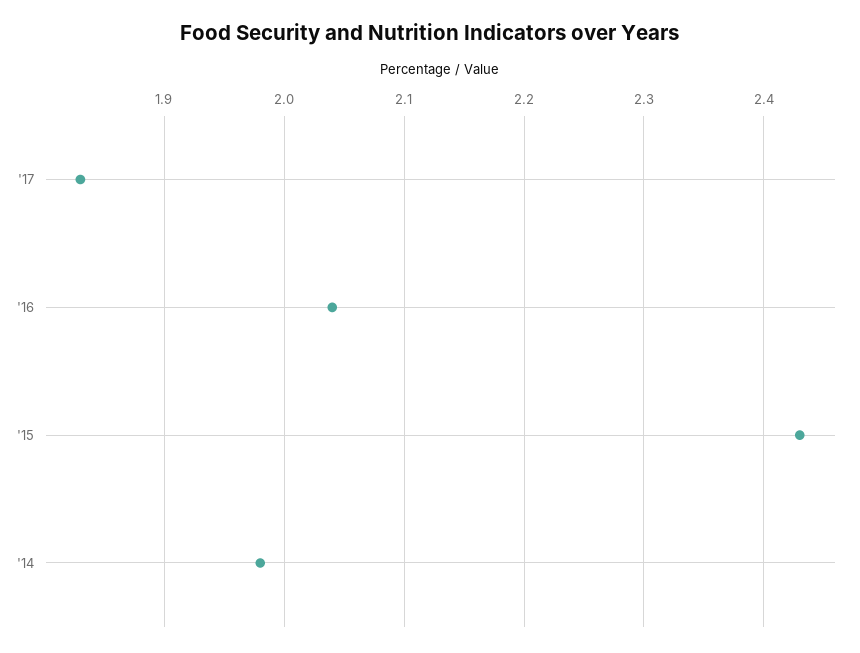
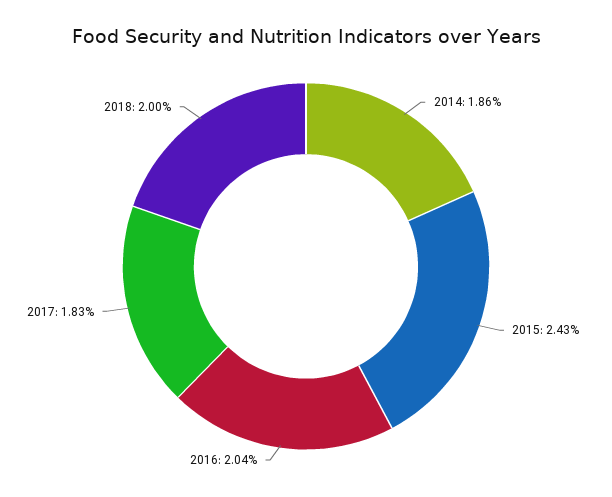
'14: 1.98 -> 1.86
2018: none -> 2

